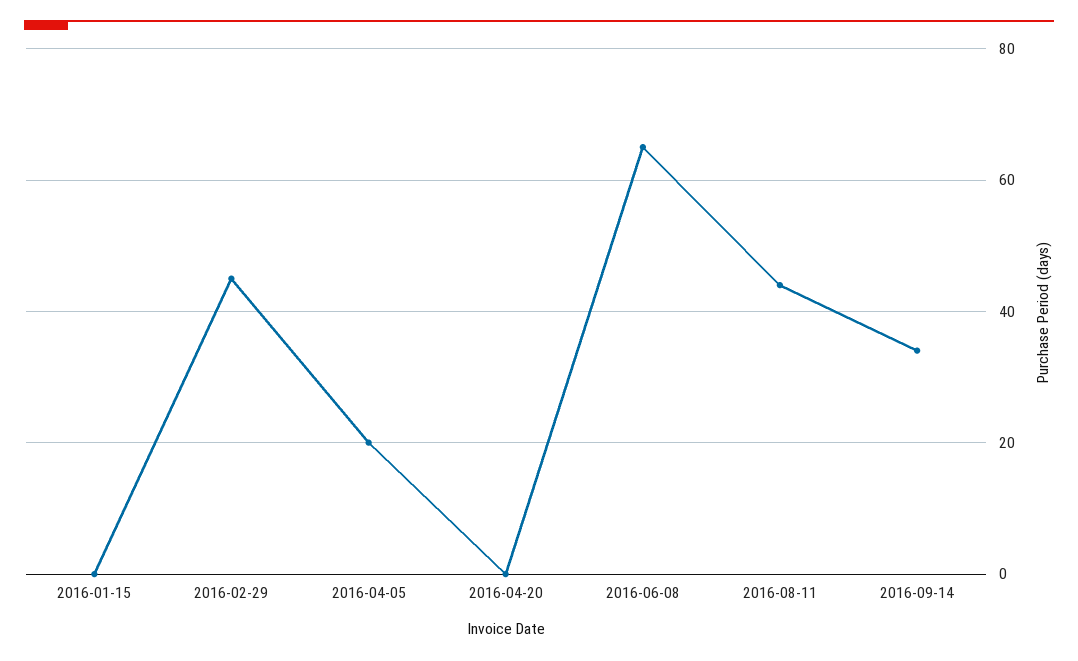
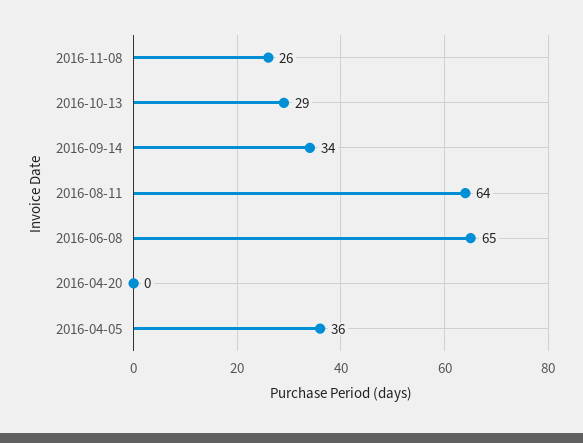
2016-01-15: 0 -> none
2016-02-29: 45 -> none
2016-04-05: 20 -> 36
2016-08-11: 45 -> 64
2016-11-08: none -> 26
2016-10-13: none -> 29

